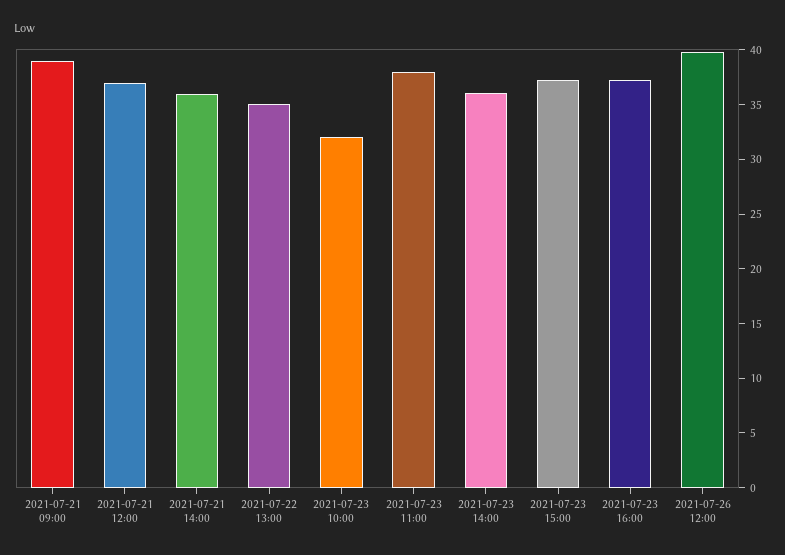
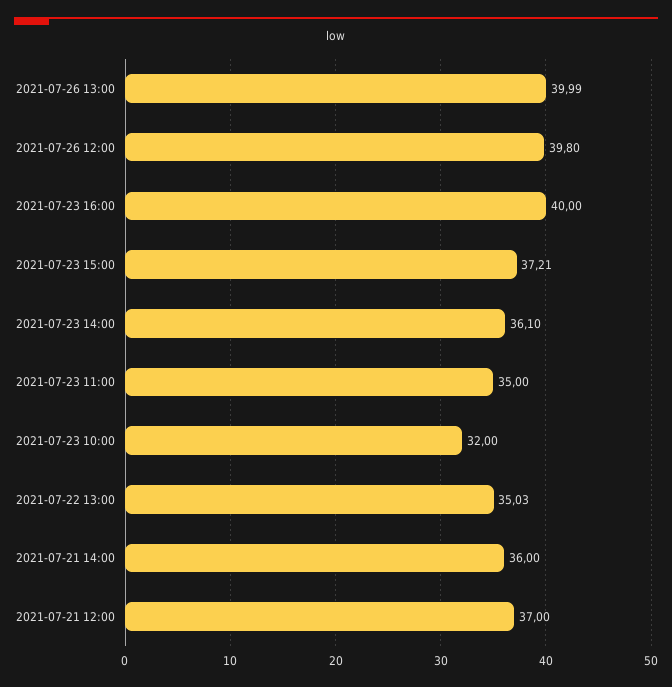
2021-07-21 09:00: 39 -> none
2021-07-23 11:00: 38 -> 35
2021-07-23 16:00: 37 -> 40
2021-07-26 13:00: none -> 39.99

